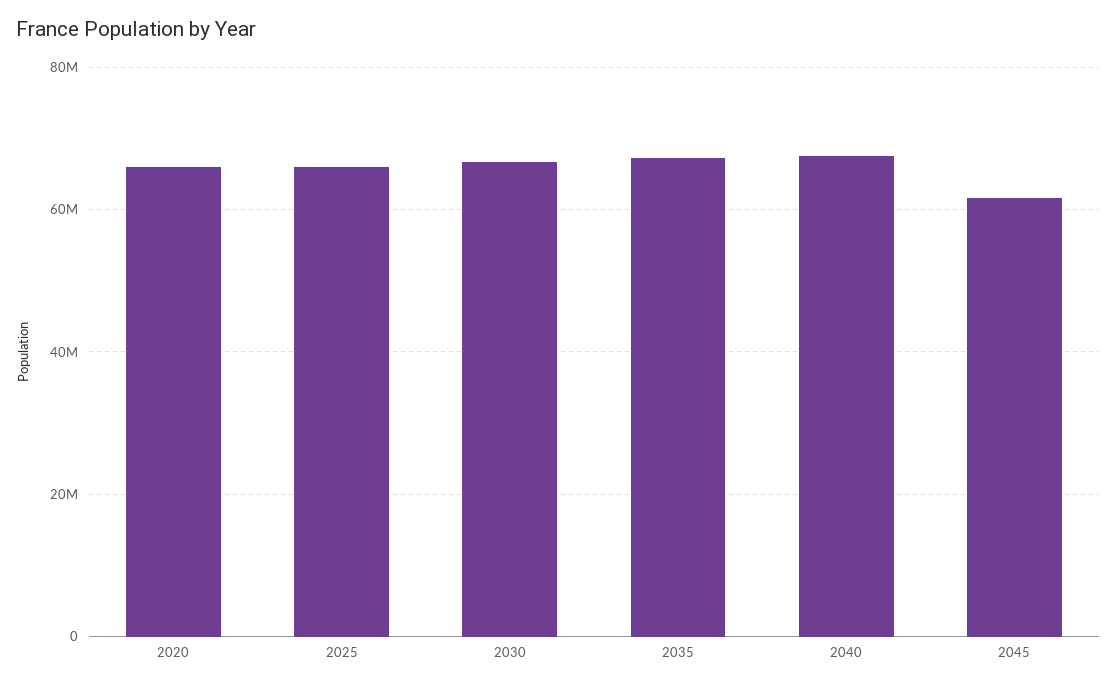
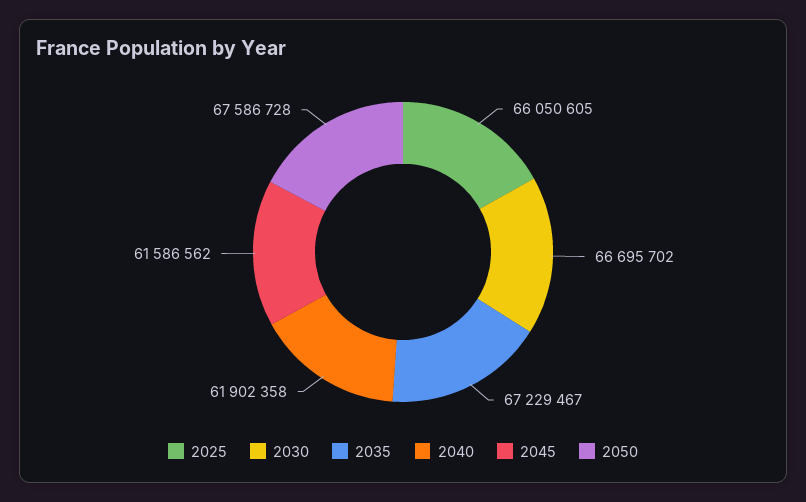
2020: 66000000 -> none
2040: 68000000 -> 61902358
2050: none -> 67586728

